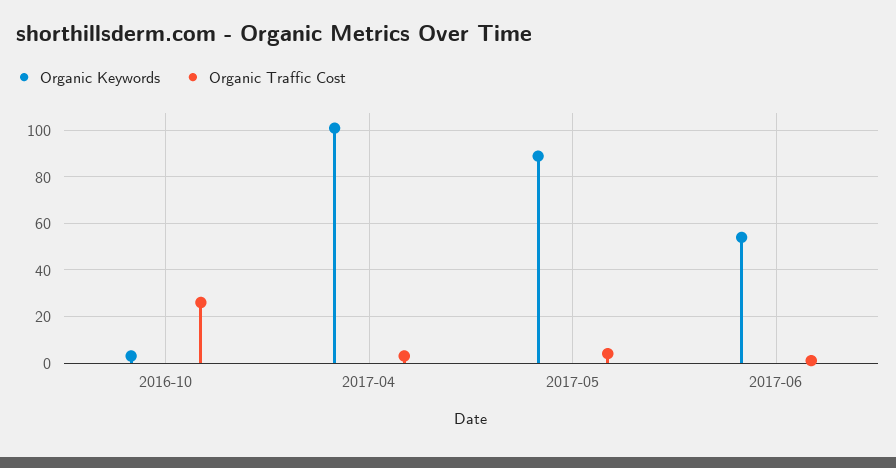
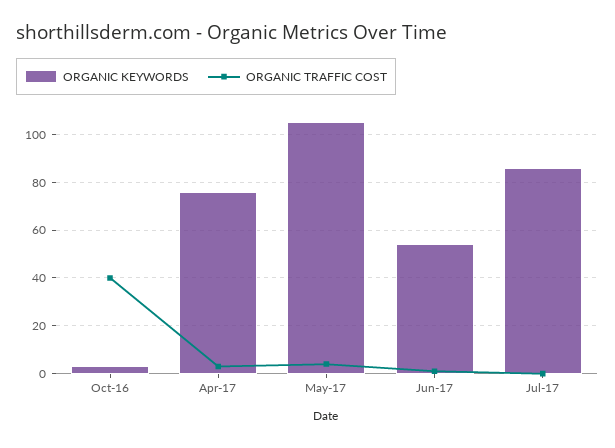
Organic Traffic Cost, 2016-10: 25 -> 40
Organic Keywords, 2017-04: 100 -> 75
Organic Keywords, 2017-05: 90 -> 105
Organic Keywords, Jul-17: none -> 85
Organic Traffic Cost, Jul-17: none -> 0

